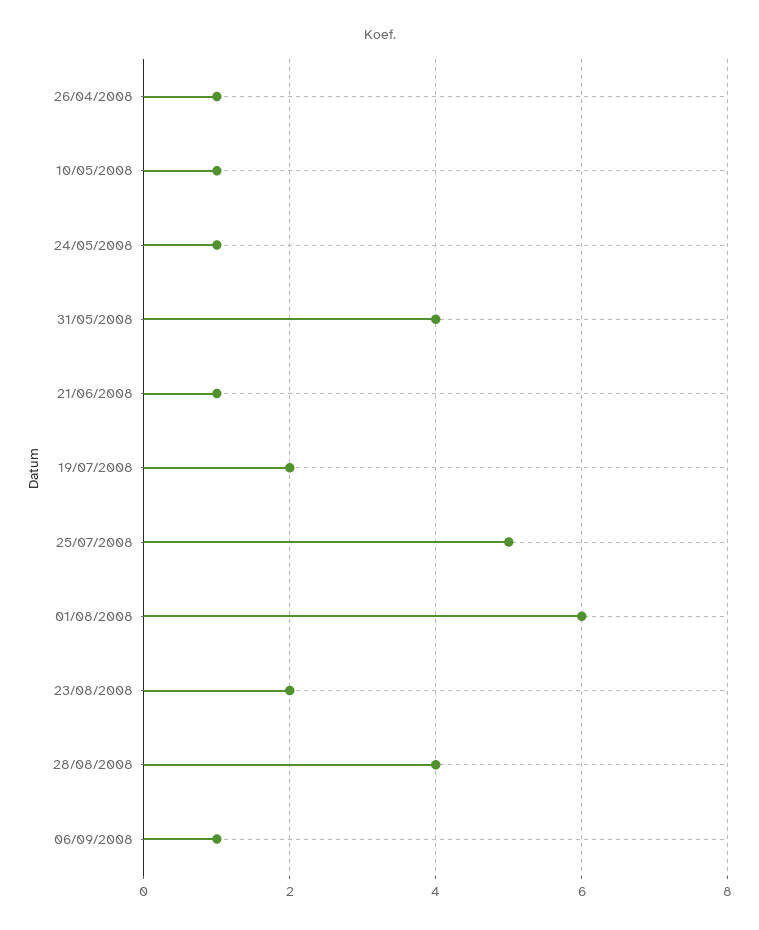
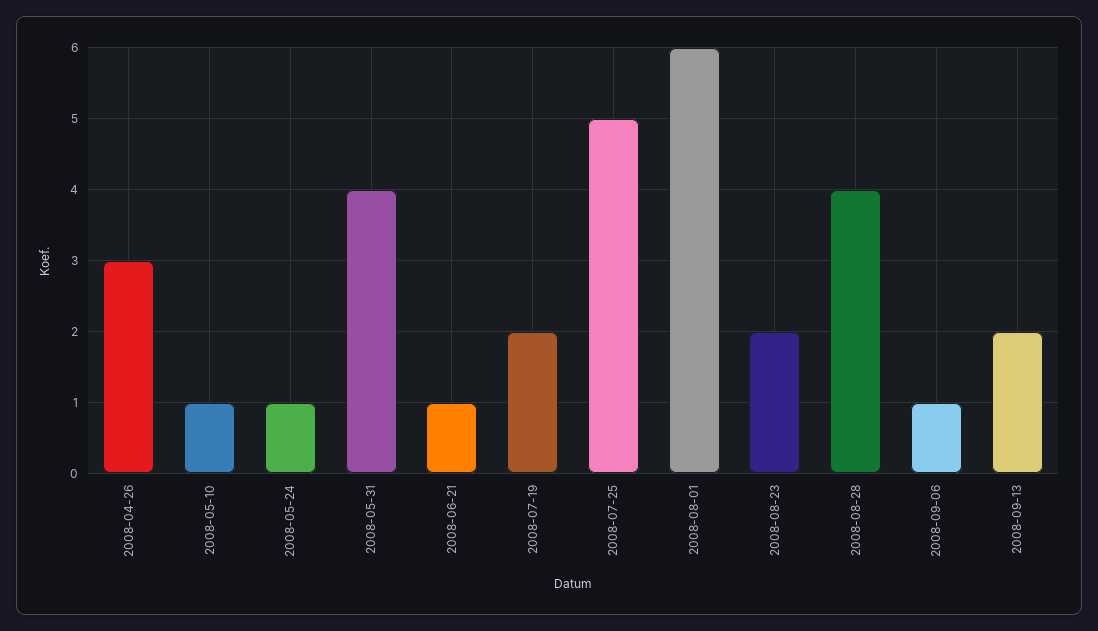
26/04/2008: 1 -> 3
2008-09-13: none -> 2

